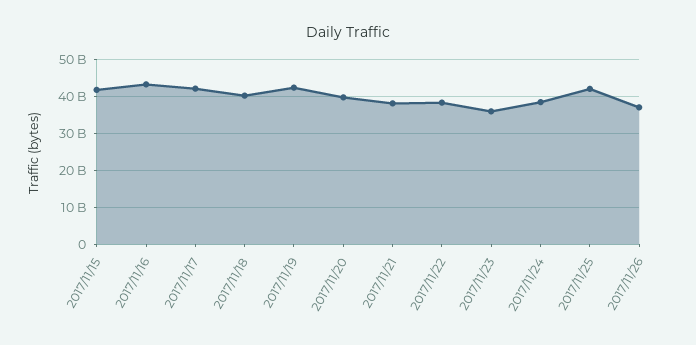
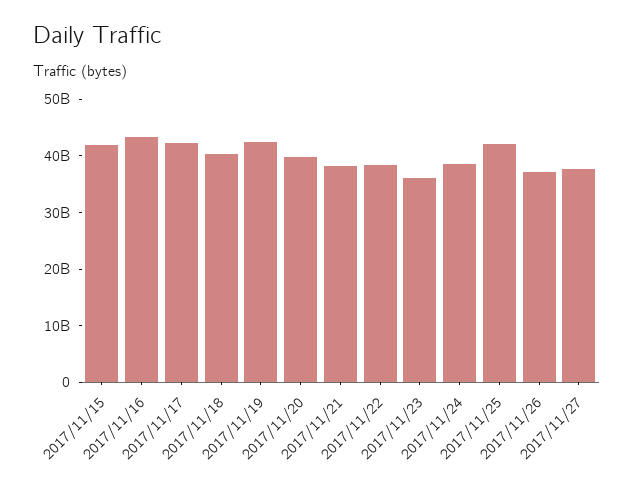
2017/11/27: none -> 38000000000

